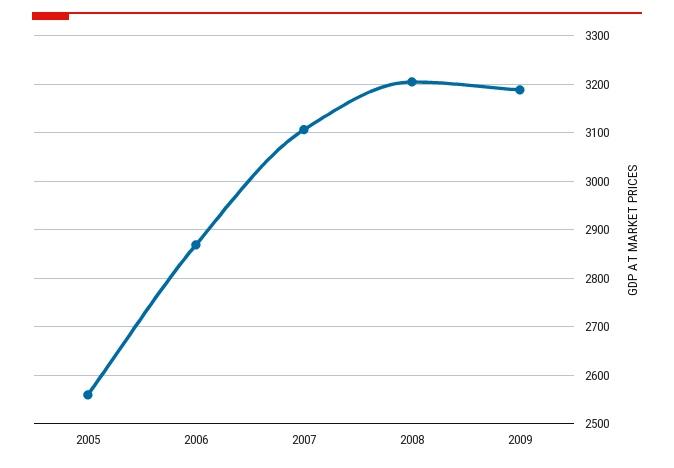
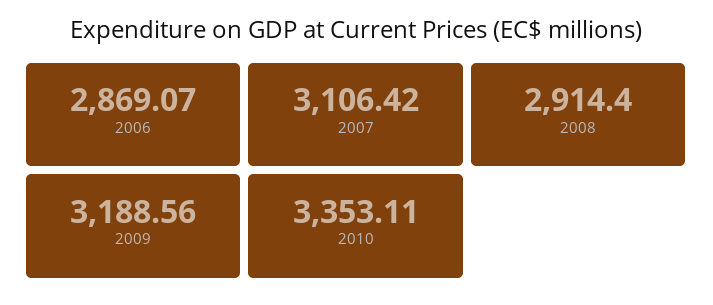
2005: 2560 -> none
2008: 3200 -> 2914.4
2010: none -> 3353.11

